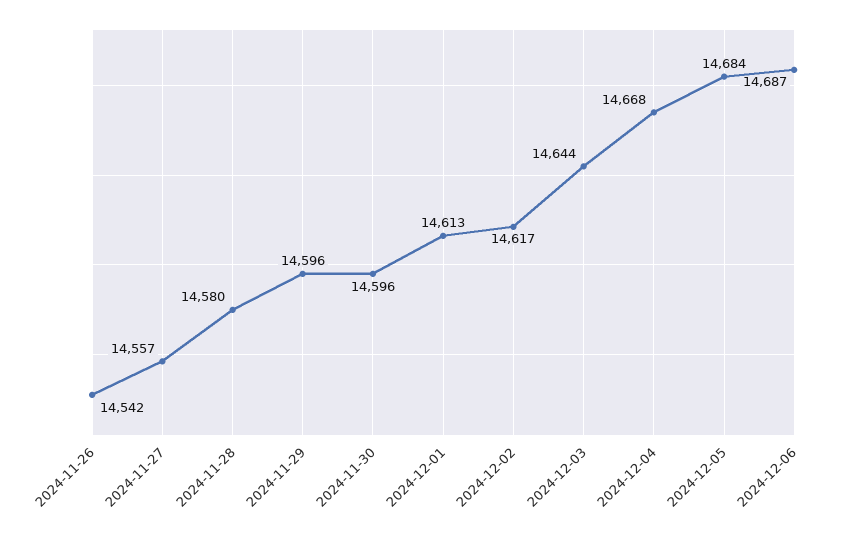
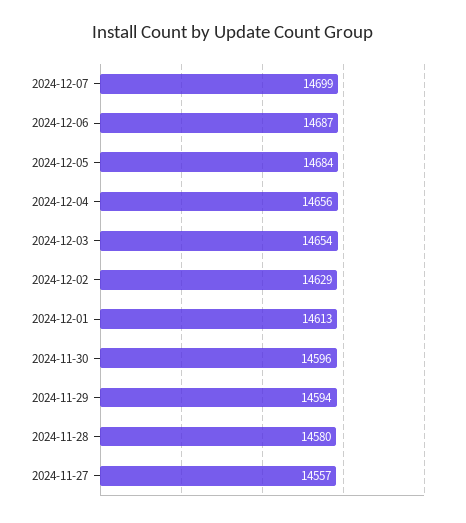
2024-11-26: 14542 -> none
2024-11-29: 14596 -> 14594
2024-12-02: 14617 -> 14629
2024-12-03: 14644 -> 14654
2024-12-04: 14668 -> 14656
2024-12-07: none -> 14699

